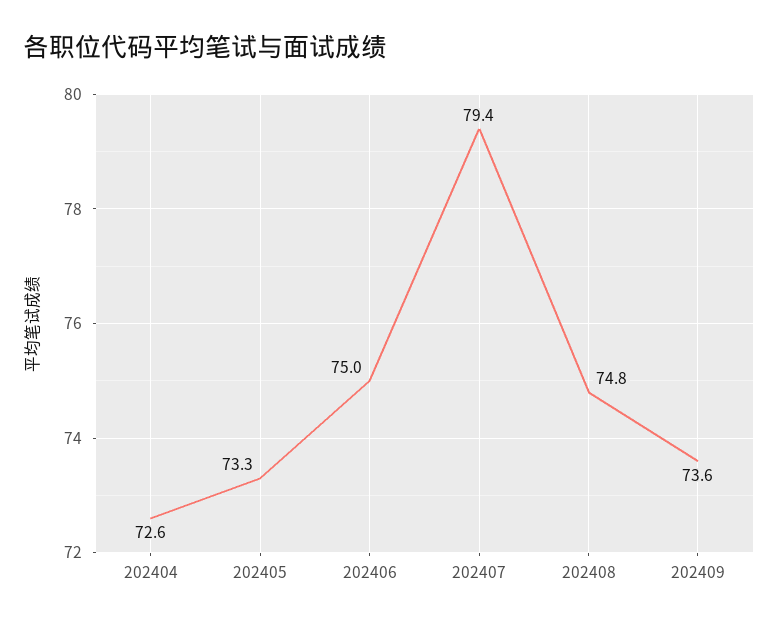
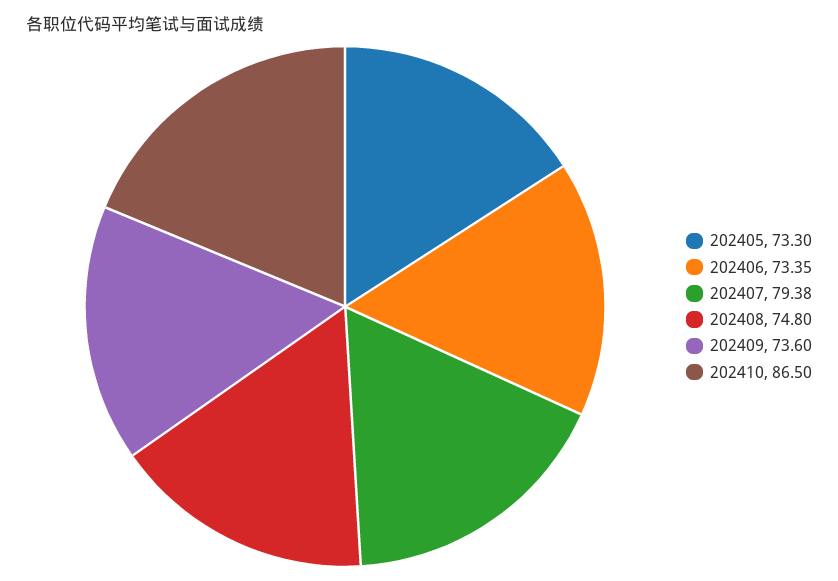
202404: 72.6 -> none
202406: 75 -> 73.35
202410: none -> 86.5

